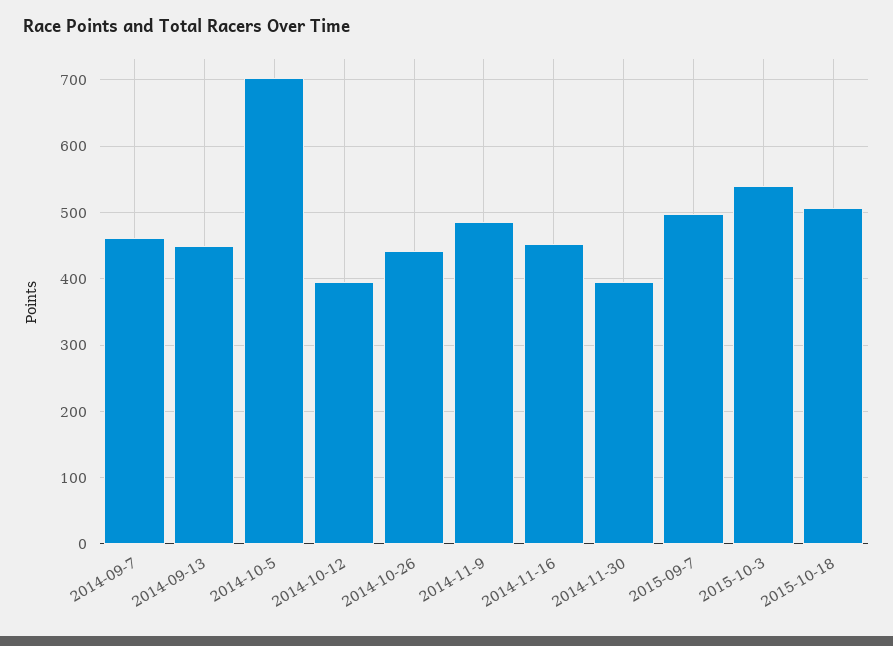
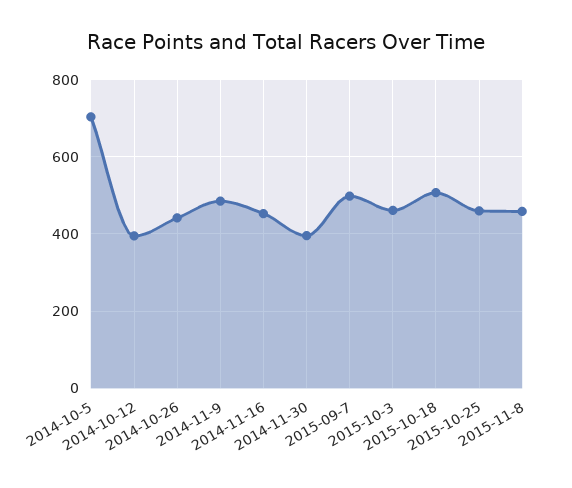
2014-09-7: 460 -> none
2014-09-13: 450 -> none
2015-10-3: 540 -> 460
2015-10-25: none -> 460
2015-11-8: none -> 460

